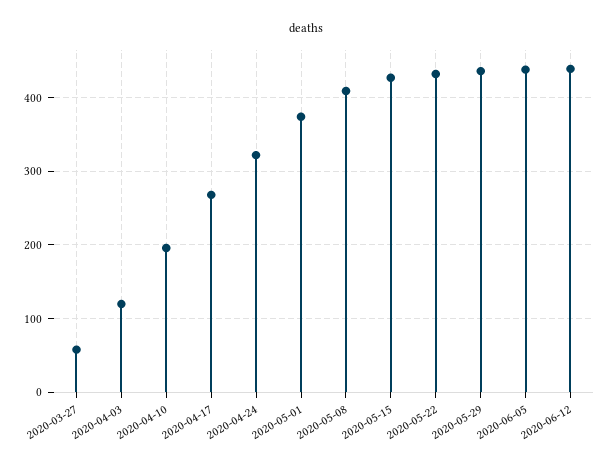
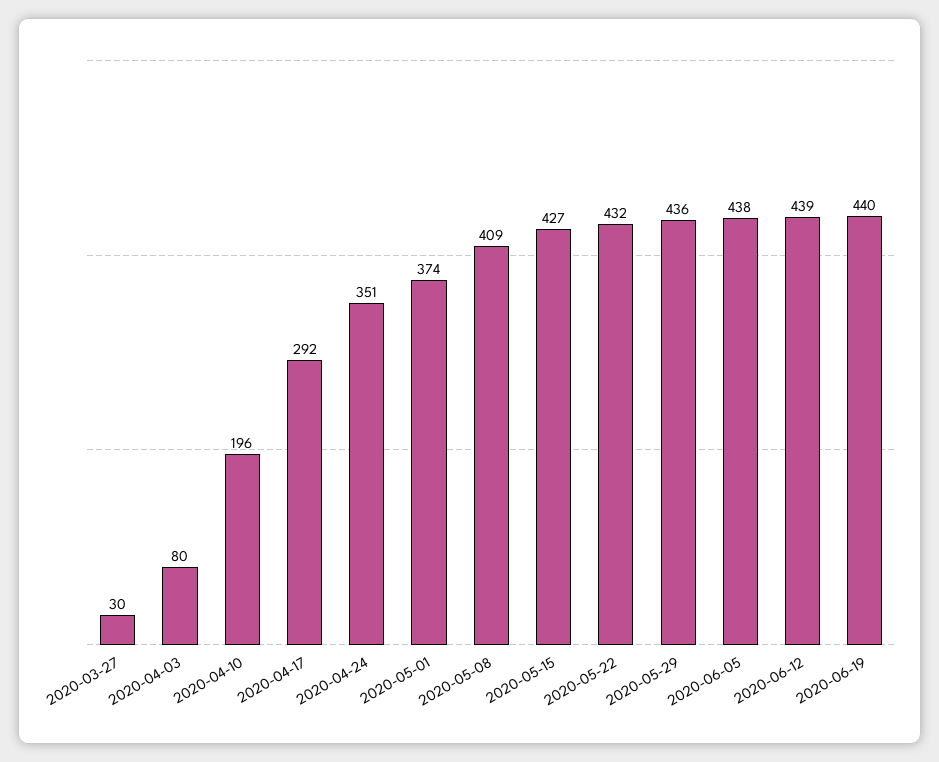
2020-03-27: 60 -> 30
2020-04-03: 120 -> 80
2020-04-17: 270 -> 292
2020-04-24: 320 -> 351
2020-06-19: none -> 440

